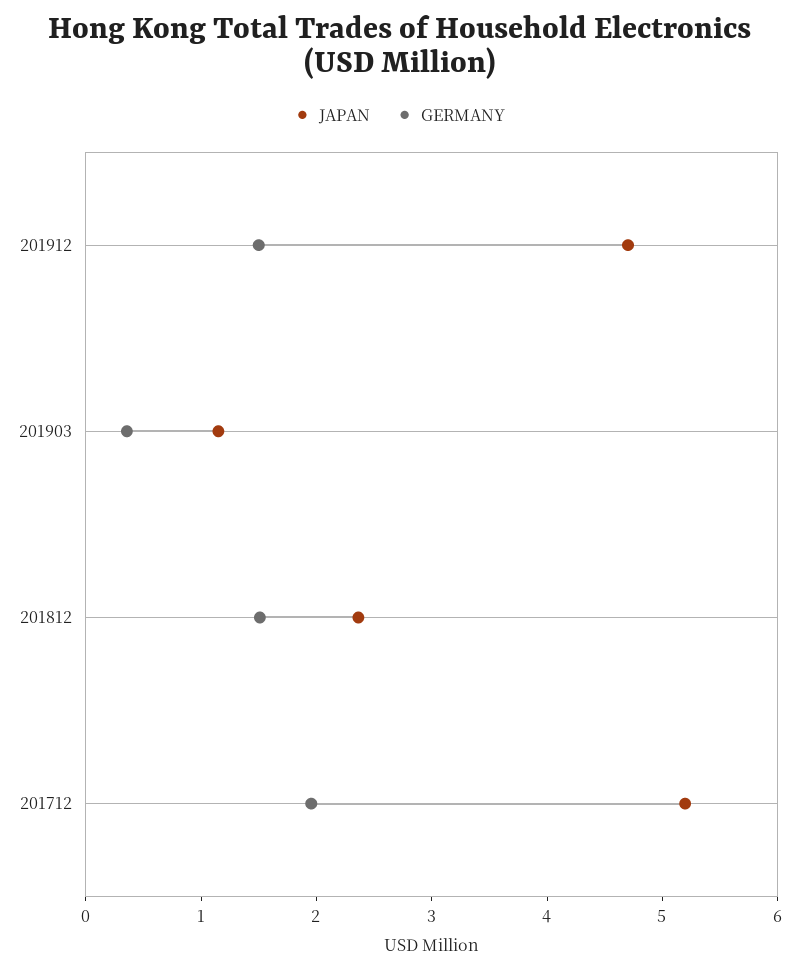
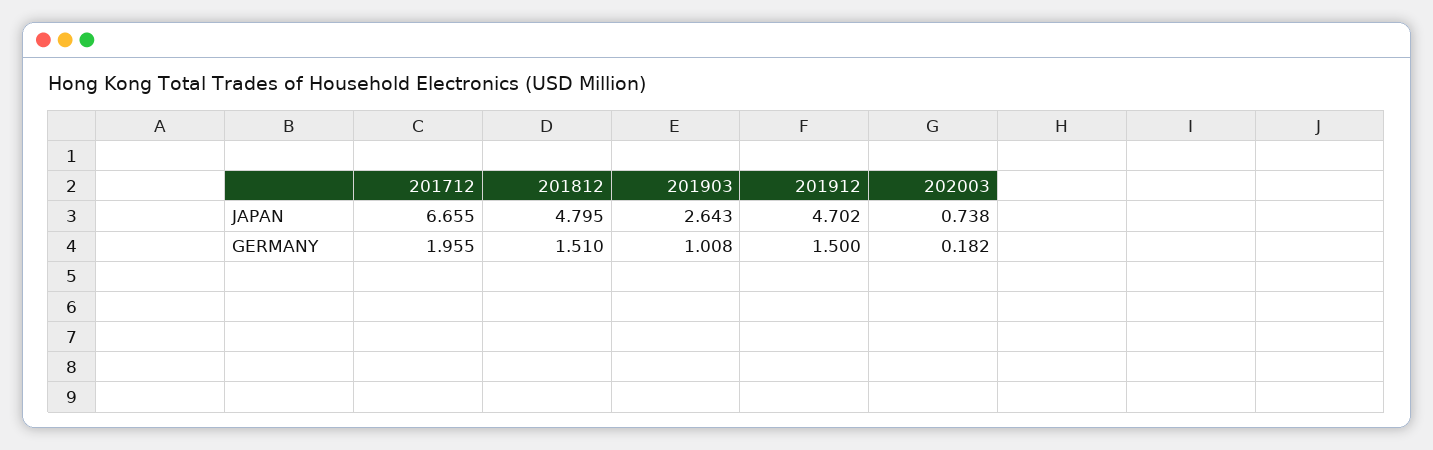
JAPAN, 201903: 1.2 -> 2.643
GERMANY, 201903: 0.4 -> 1.008
JAPAN, 201812: 2.4 -> 4.795
JAPAN, 201712: 5.2 -> 6.655
JAPAN, 202003: none -> 0.738
GERMANY, 202003: none -> 0.182

